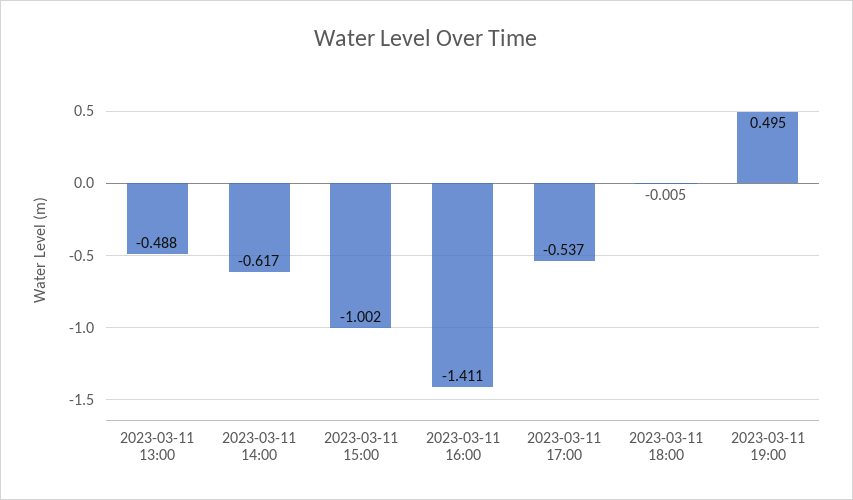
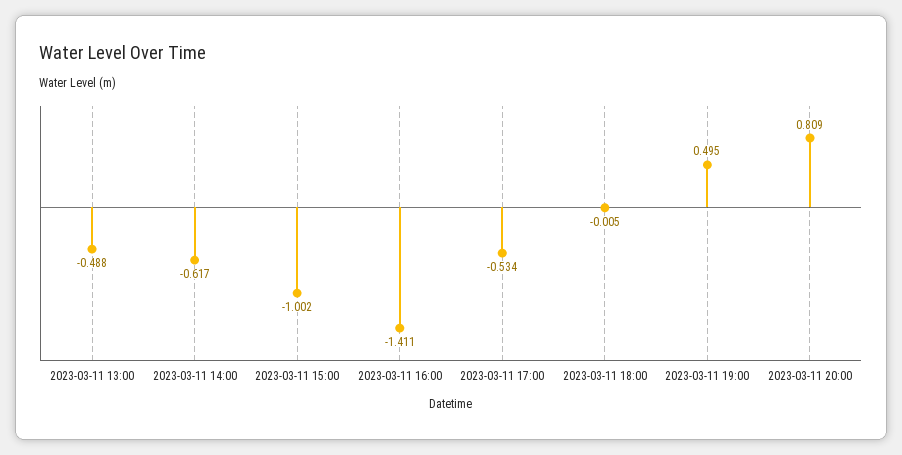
2023-03-11 17:00: -0.537 -> -0.534
2023-03-11 20:00: none -> 0.809

